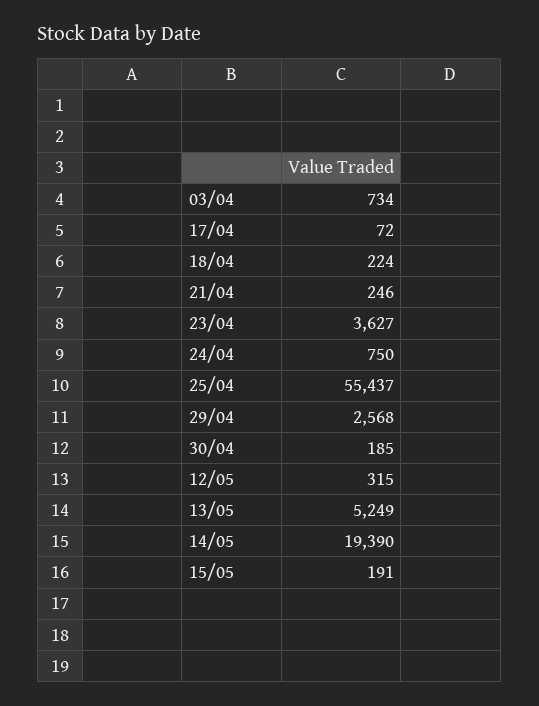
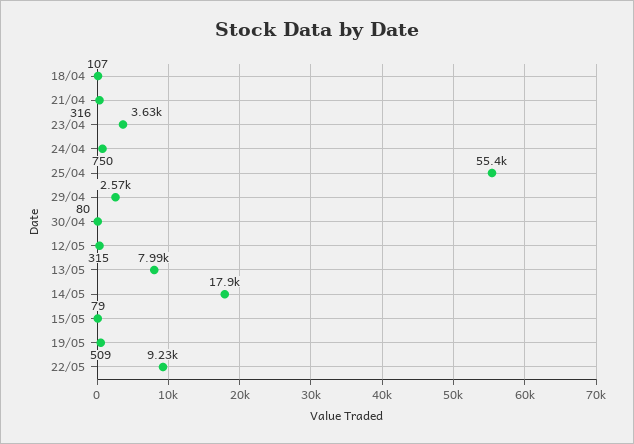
03/04: 734 -> none
17/04: 72 -> none
18/04: 224 -> 107
21/04: 246 -> 316
30/04: 185 -> 80
13/05: 5249 -> 7990
14/05: 19390 -> 17900
15/05: 191 -> 79
19/05: none -> 509
22/05: none -> 9230

